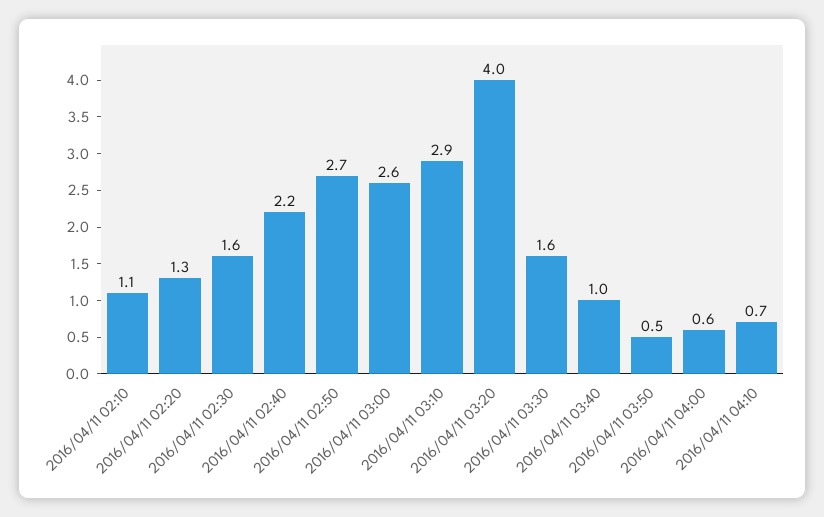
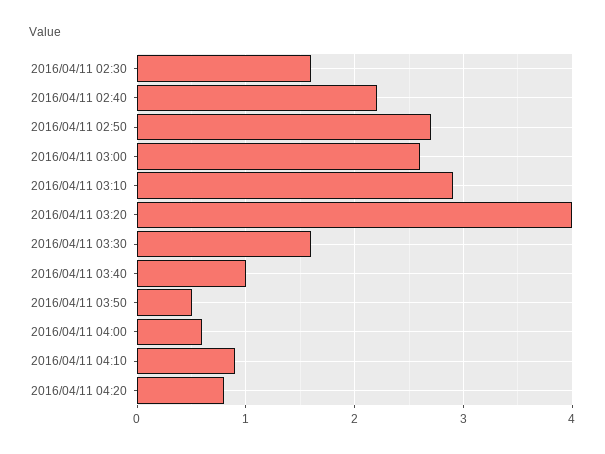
2016/04/11 02:10: 1.1 -> none
2016/04/11 02:20: 1.3 -> none
2016/04/11 04:10: 0.7 -> 0.9
2016/04/11 04:20: none -> 0.8

